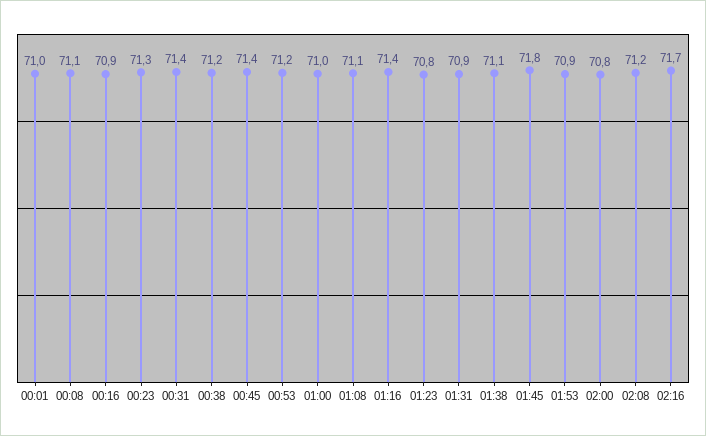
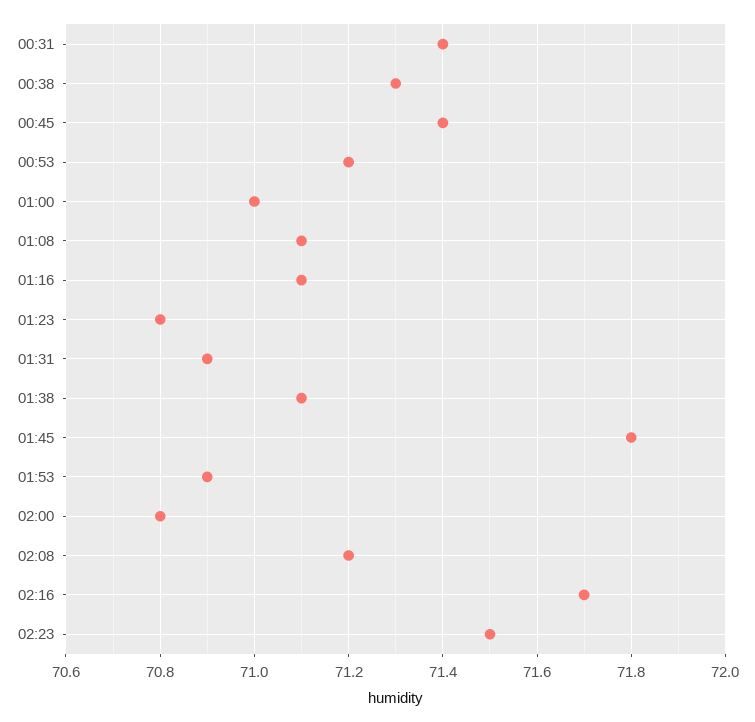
00:01: 71 -> none
00:08: 71.1 -> none
00:16: 70.9 -> none
00:23: 71.3 -> none
00:38: 71.2 -> 71.3
01:16: 71.4 -> 71.1
02:23: none -> 71.5

